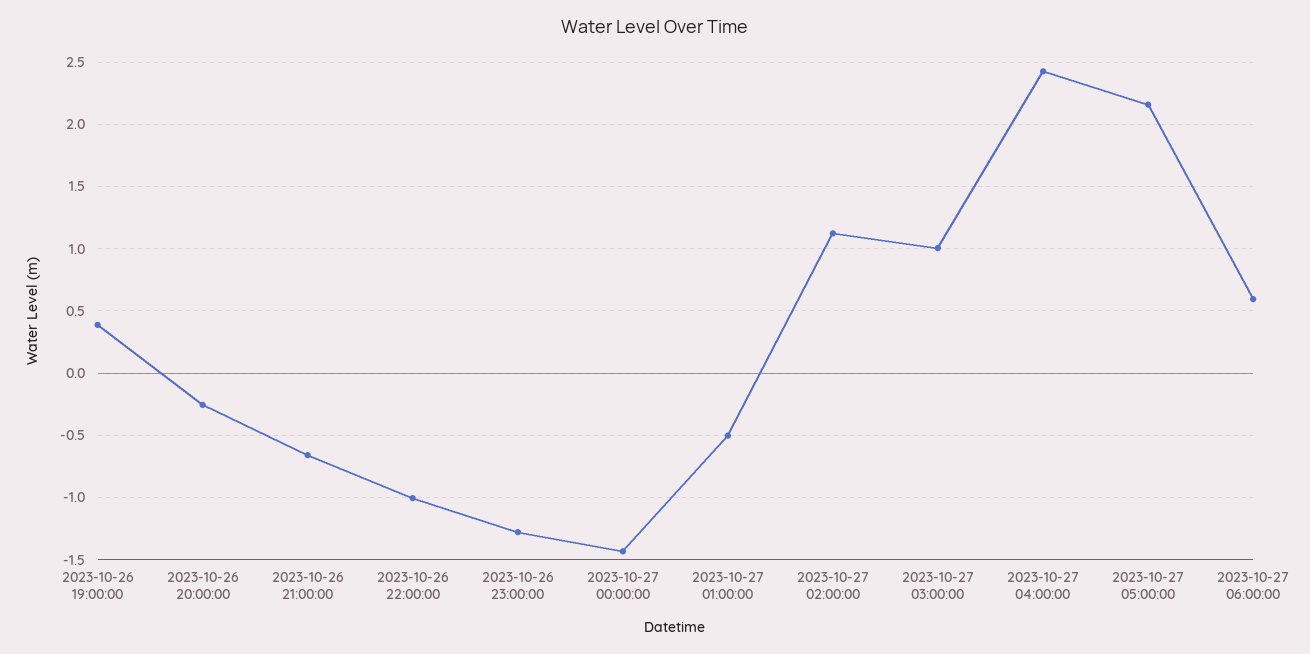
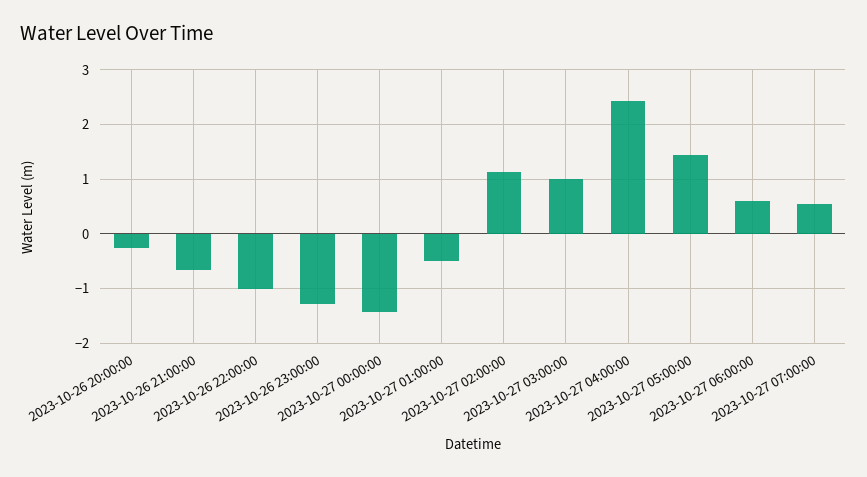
2023-10-26 19:00:00: 0.4 -> none
2023-10-27 05:00:00: 2.15 -> 1.4
2023-10-27 07:00:00: none -> 0.6

